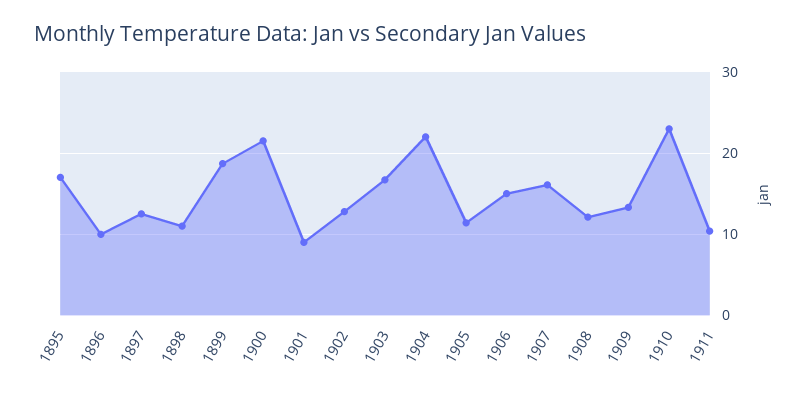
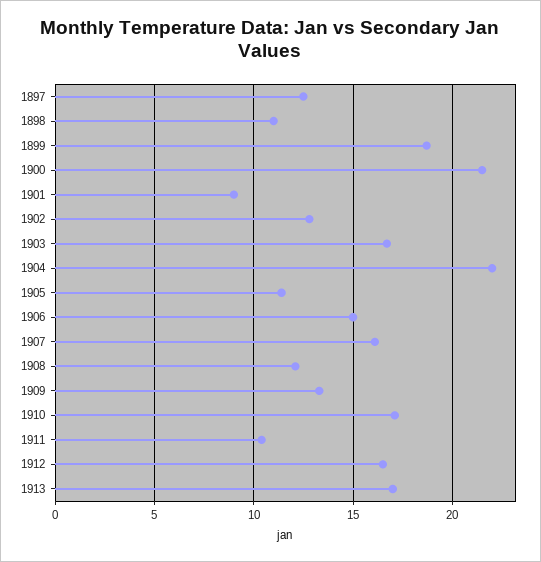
1895: 17 -> none
1896: 10 -> none
1910: 23 -> 17
1912: none -> 16.5
1913: none -> 17

